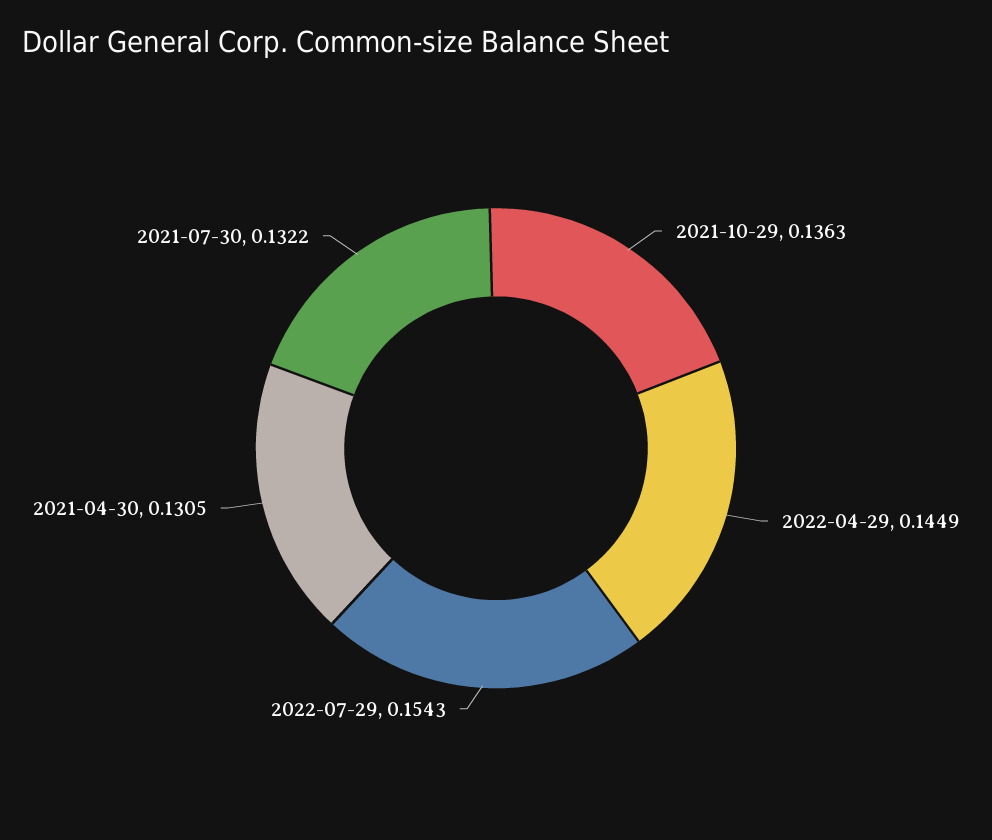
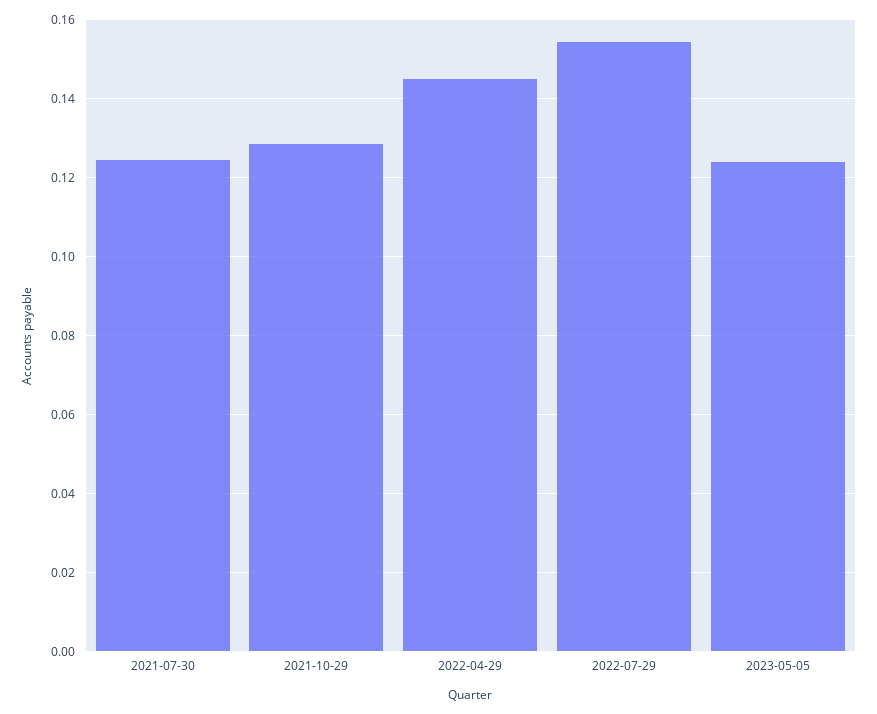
2021-10-29: 0.1363 -> 0.128
2021-04-30: 0.1305 -> none
2021-07-30: 0.1322 -> 0.124
2023-05-05: none -> 0.124

